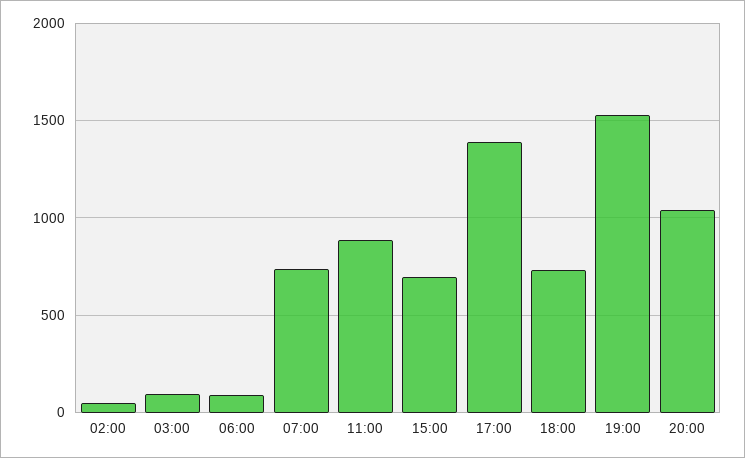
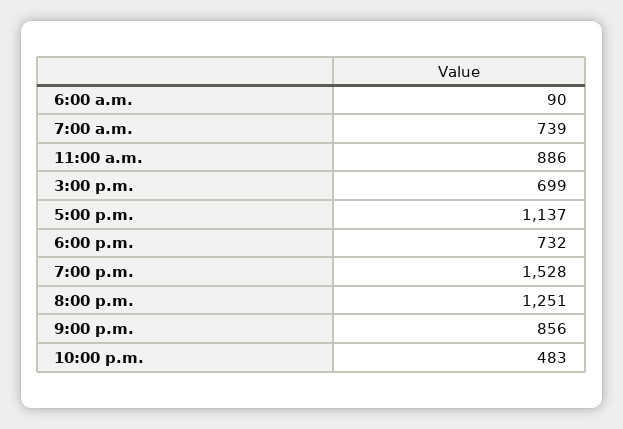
02:00: 50 -> none
03:00: 100 -> none
17:00: 1400 -> 1137
20:00: 1050 -> 1251
9:00 p.m.: none -> 856
10:00 p.m.: none -> 483

